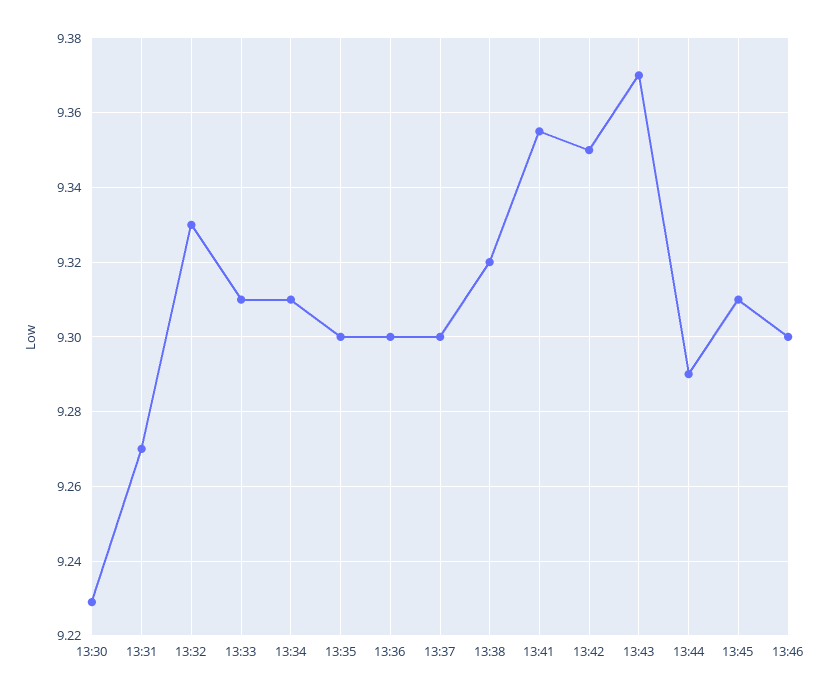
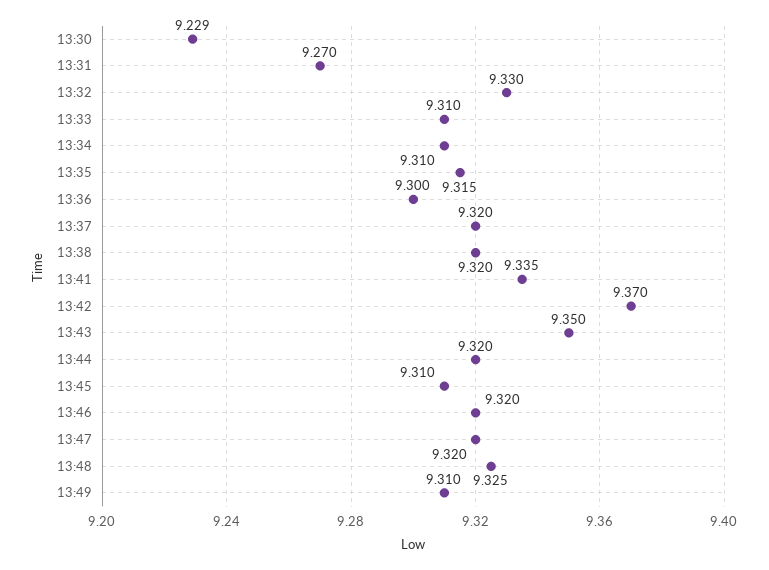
13:35: 9.3 -> 9.315
13:37: 9.3 -> 9.32
13:41: 9.355 -> 9.335
13:42: 9.35 -> 9.37
13:43: 9.37 -> 9.35
13:44: 9.29 -> 9.32
13:46: 9.3 -> 9.32
13:47: none -> 9.32
13:48: none -> 9.325
13:49: none -> 9.31

